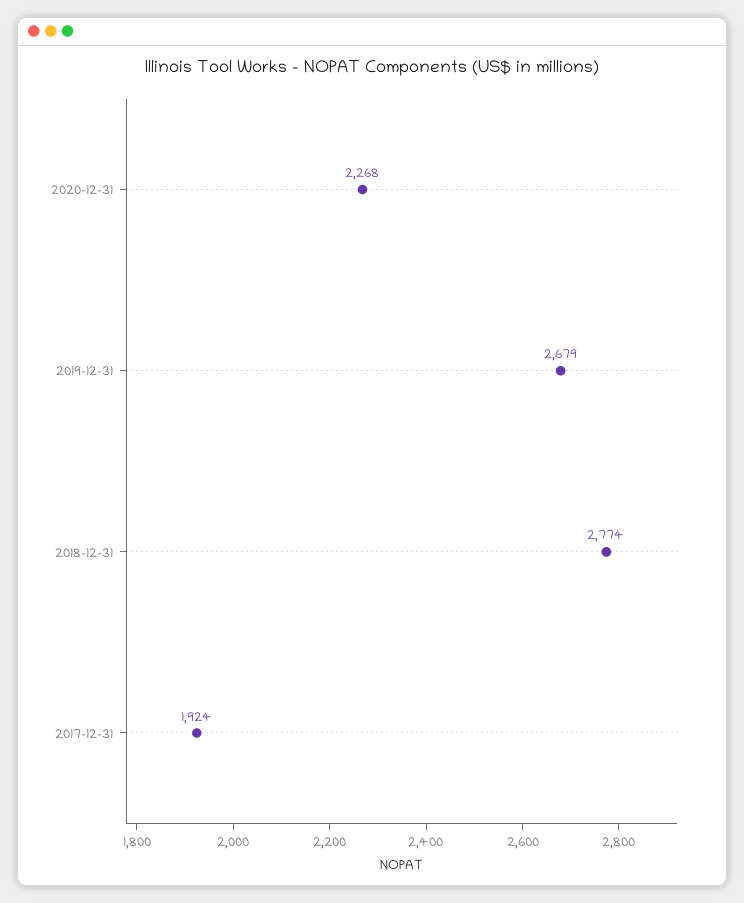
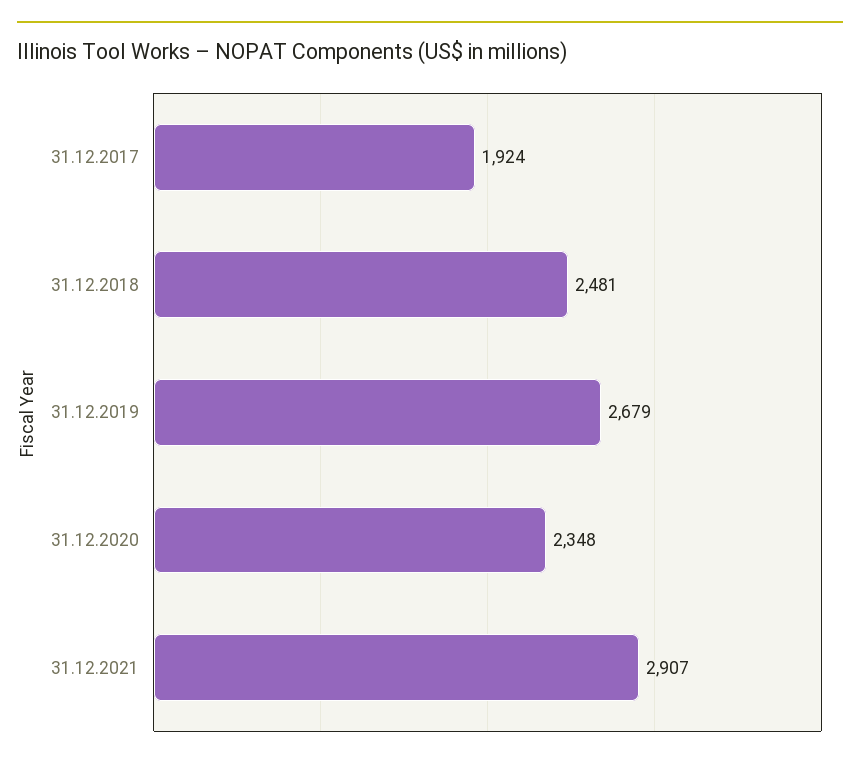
2020-12-31: 2268 -> 2348
2018-12-31: 2774 -> 2481
31.12.2021: none -> 2907

